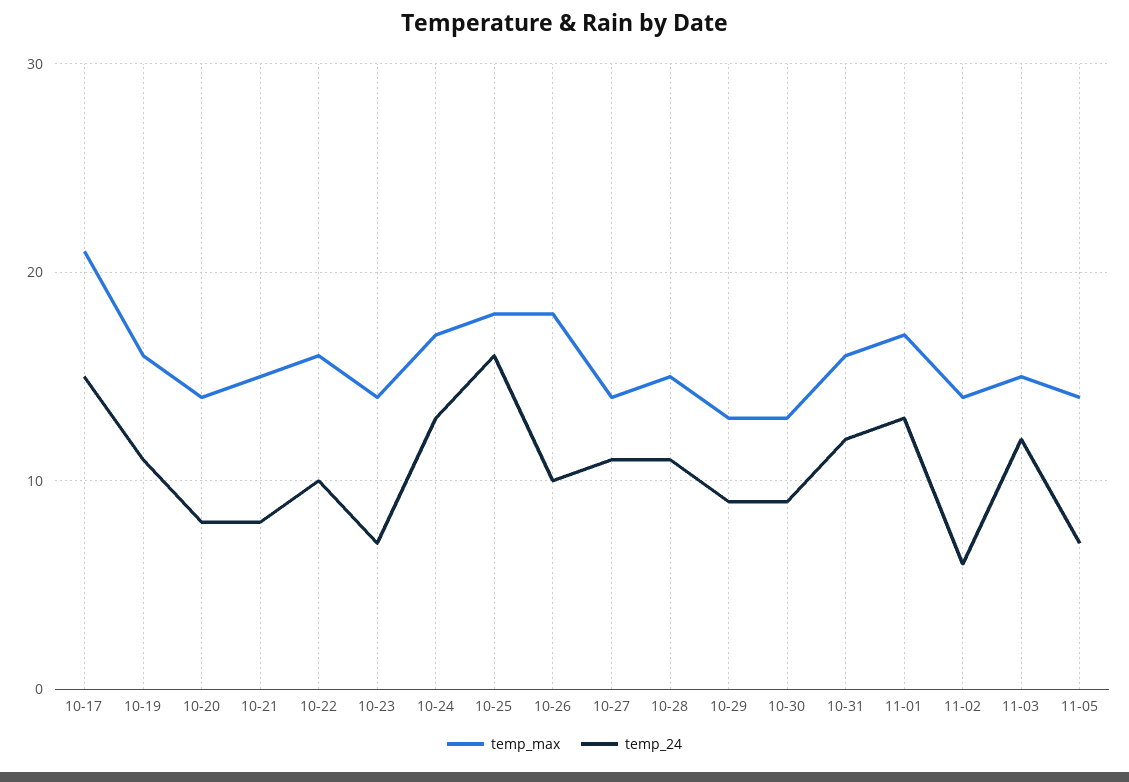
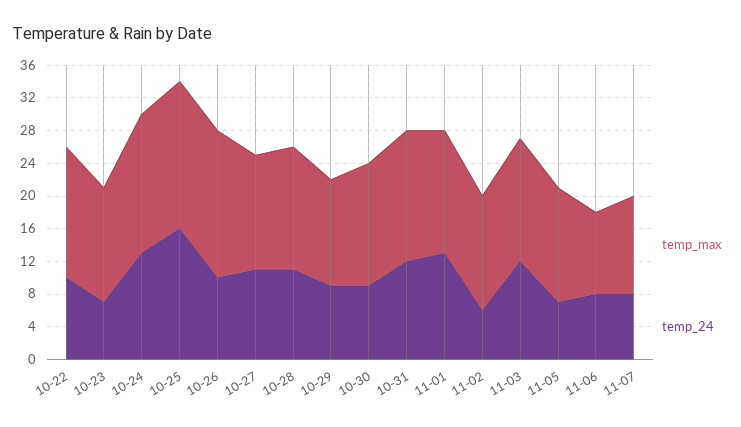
temp_max, 10-17: 21 -> none
temp_24, 10-17: 15 -> none
temp_max, 10-19: 16 -> none
temp_24, 10-19: 11 -> none
temp_max, 10-20: 14 -> none
temp_24, 10-20: 8 -> none
temp_max, 10-21: 15 -> none
temp_24, 10-21: 8 -> none
temp_max, 10-30: 13 -> 15
temp_max, 11-01: 17 -> 15
temp_max, 11-06: none -> 10
temp_24, 11-06: none -> 8
temp_max, 11-07: none -> 12
temp_24, 11-07: none -> 8

